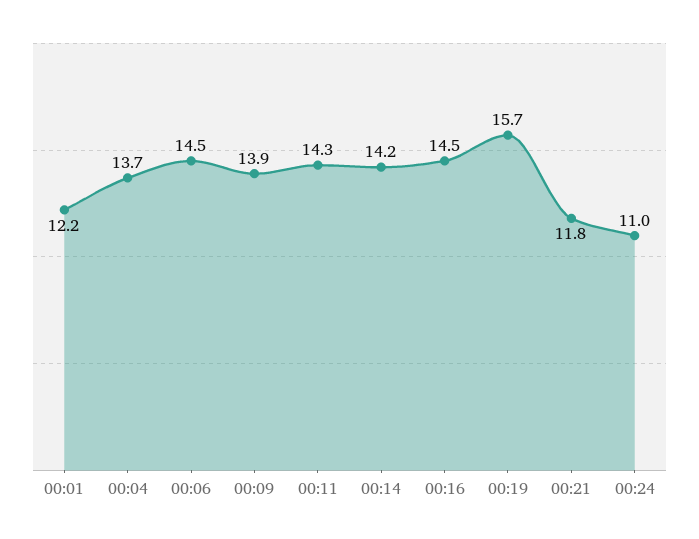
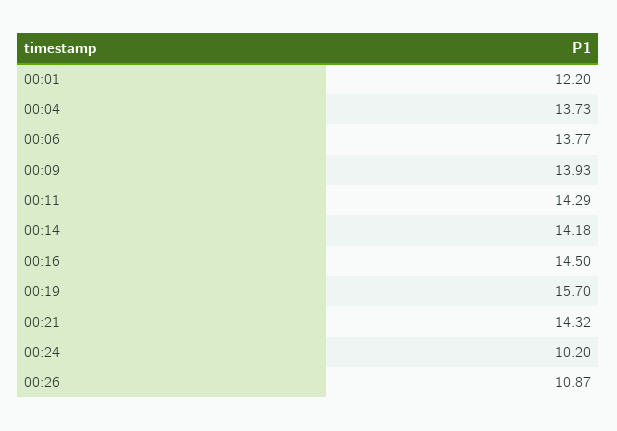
00:06: 14.5 -> 13.77
00:21: 11.8 -> 14.32
00:24: 11 -> 10.2
00:26: none -> 10.87

